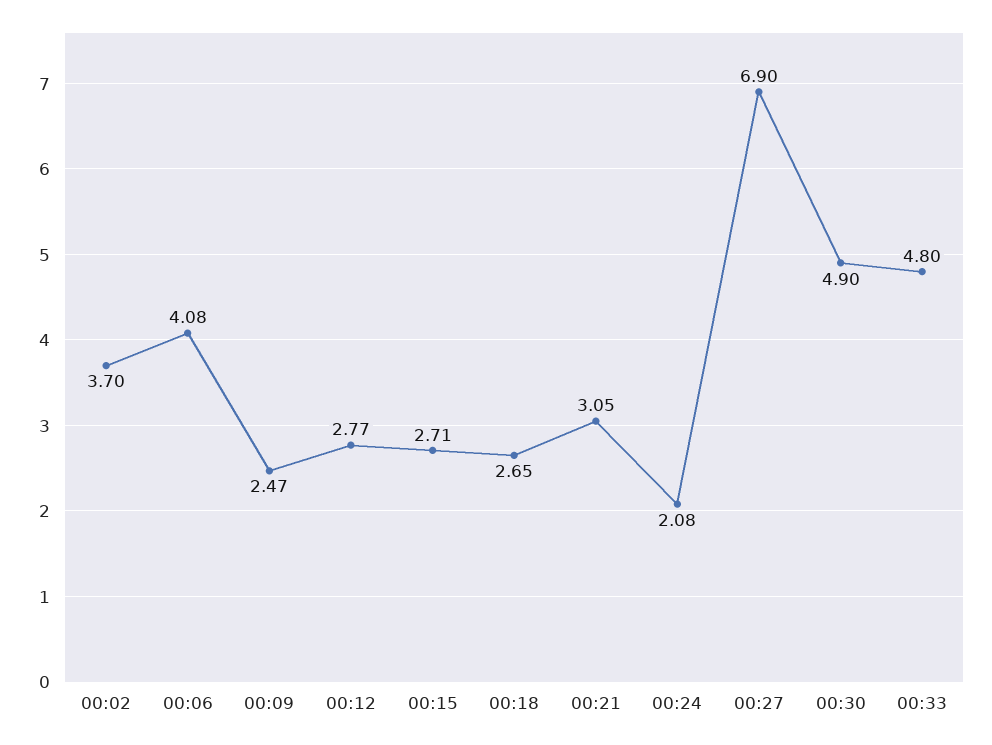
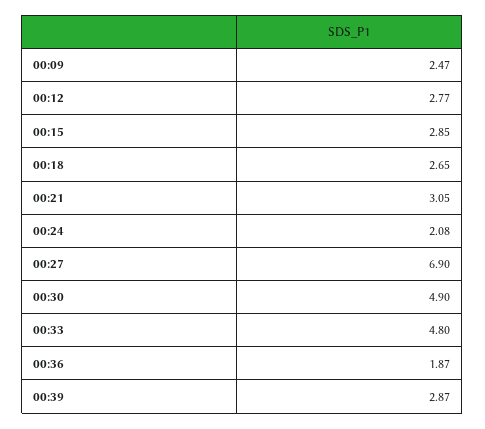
00:02: 3.7 -> none
00:06: 4.08 -> none
00:15: 2.71 -> 2.85
00:36: none -> 1.87
00:39: none -> 2.87

